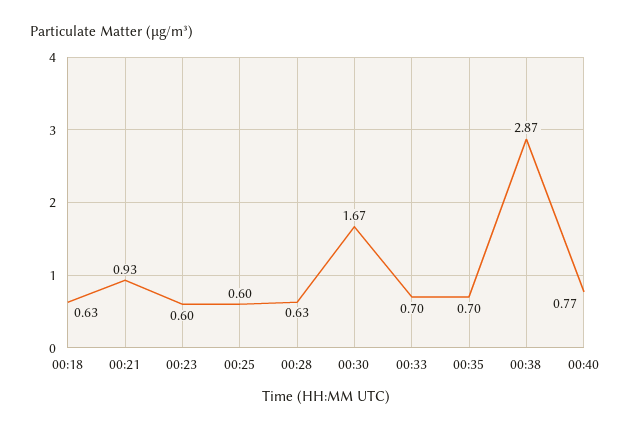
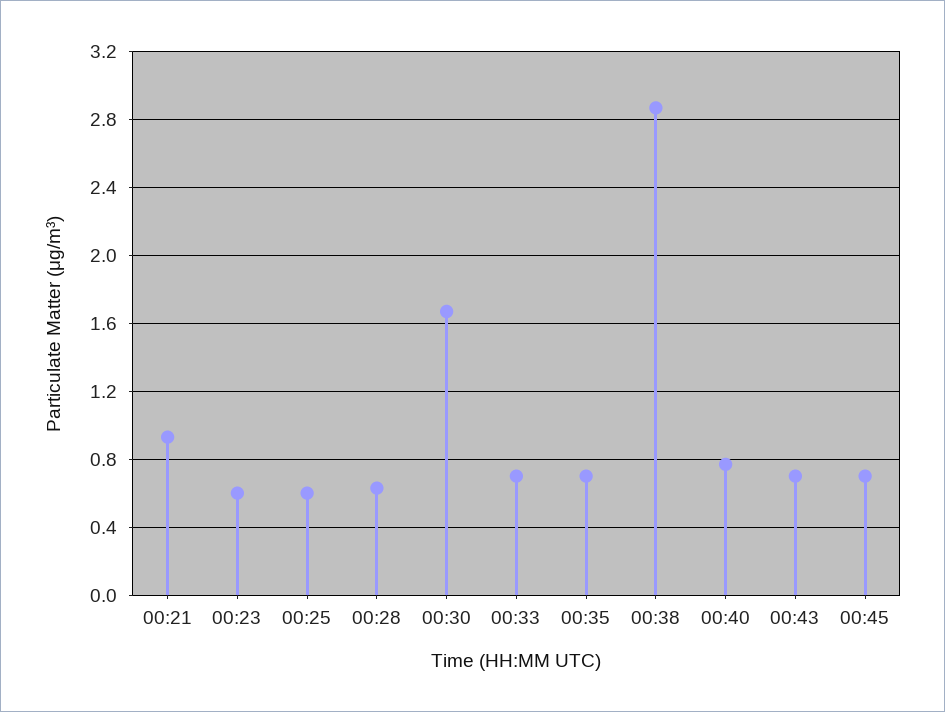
00:18: 0.63 -> none
00:43: none -> 0.7
00:45: none -> 0.7

